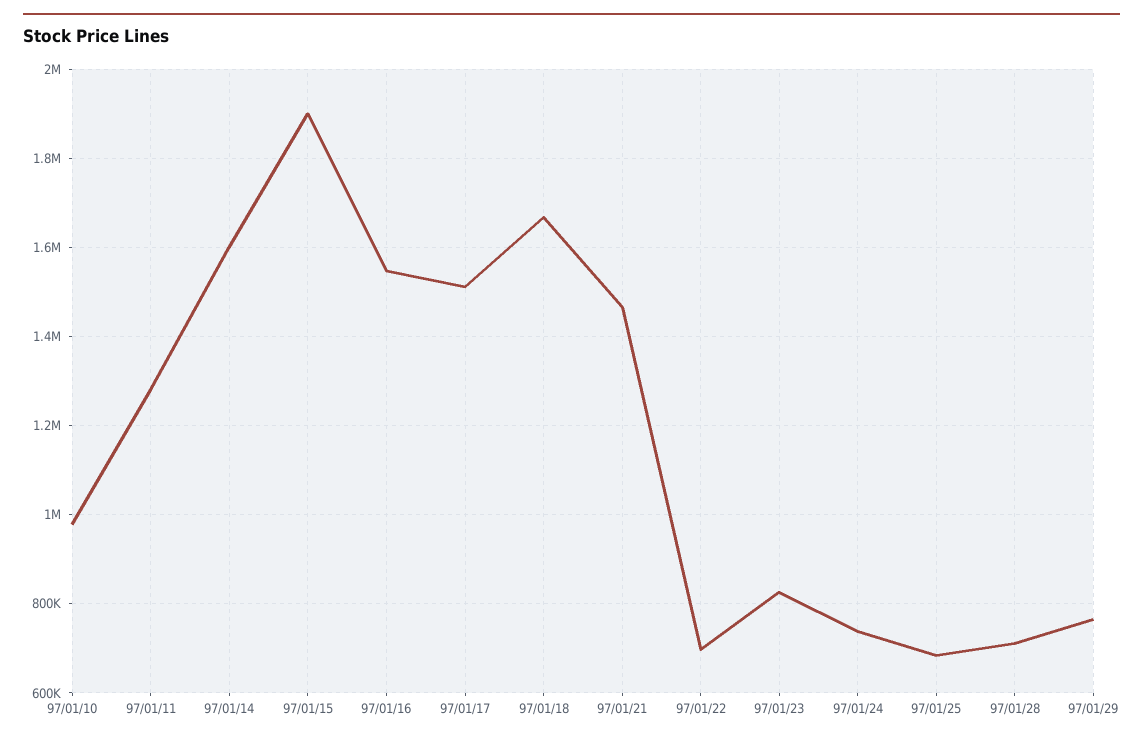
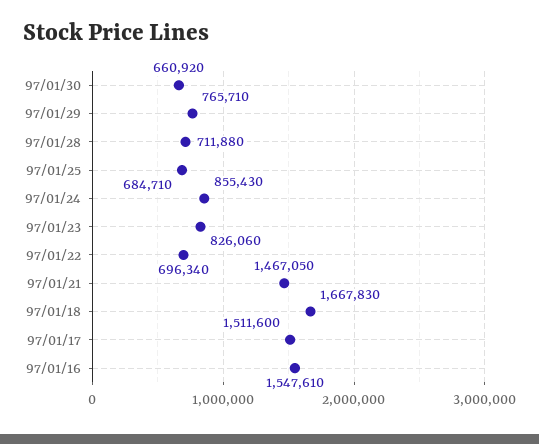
97/01/10: 980000 -> none
97/01/11: 1280000 -> none
97/01/14: 1600000 -> none
97/01/15: 1900000 -> none
97/01/24: 740000 -> 855430
97/01/30: none -> 660920

